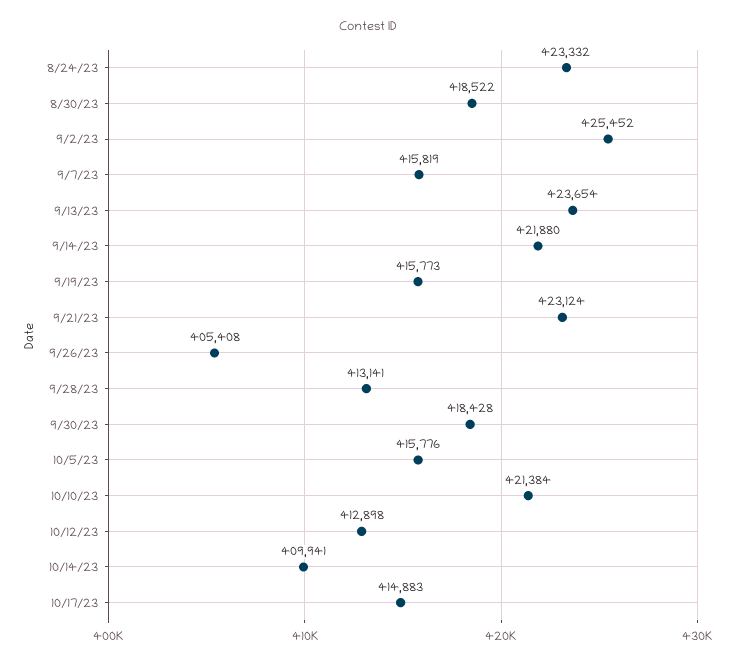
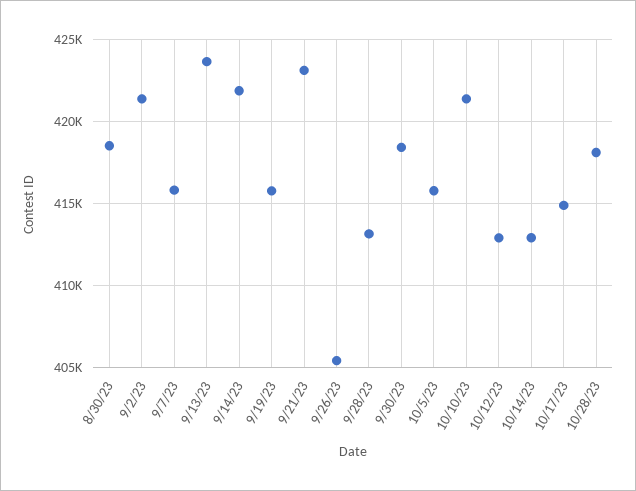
8/24/23: 423332 -> none
9/2/23: 425452 -> 421500
10/14/23: 409941 -> 413000
10/28/23: none -> 418000

